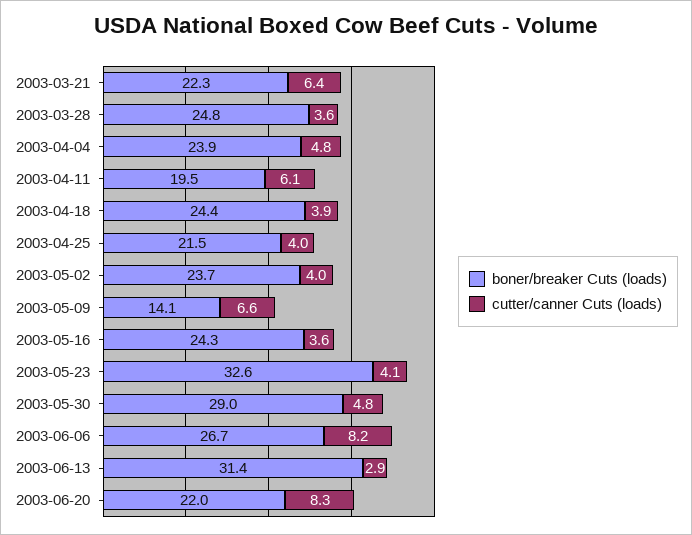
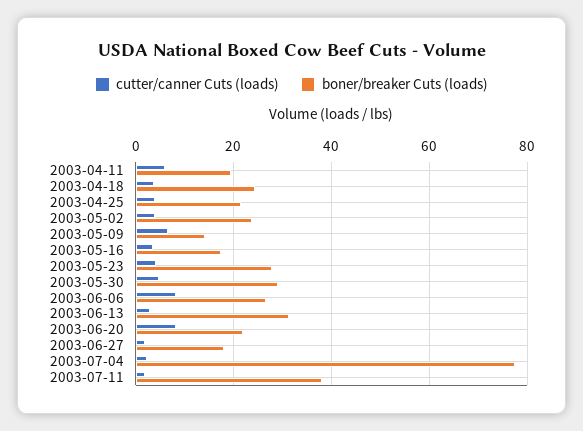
boner/breaker Cuts (loads), 2003-03-21: 22.3 -> none
cutter/canner Cuts (loads), 2003-03-21: 6.4 -> none
boner/breaker Cuts (loads), 2003-03-28: 24.8 -> none
cutter/canner Cuts (loads), 2003-03-28: 3.6 -> none
boner/breaker Cuts (loads), 2003-04-04: 23.9 -> none
cutter/canner Cuts (loads), 2003-04-04: 4.8 -> none
boner/breaker Cuts (loads), 2003-05-16: 24.3 -> 18
boner/breaker Cuts (loads), 2003-05-23: 32.6 -> 28
cutter/canner Cuts (loads), 2003-06-27: none -> 2
boner/breaker Cuts (loads), 2003-06-27: none -> 18
cutter/canner Cuts (loads), 2003-07-04: none -> 2
boner/breaker Cuts (loads), 2003-07-04: none -> 78
cutter/canner Cuts (loads), 2003-07-11: none -> 2
boner/breaker Cuts (loads), 2003-07-11: none -> 38

